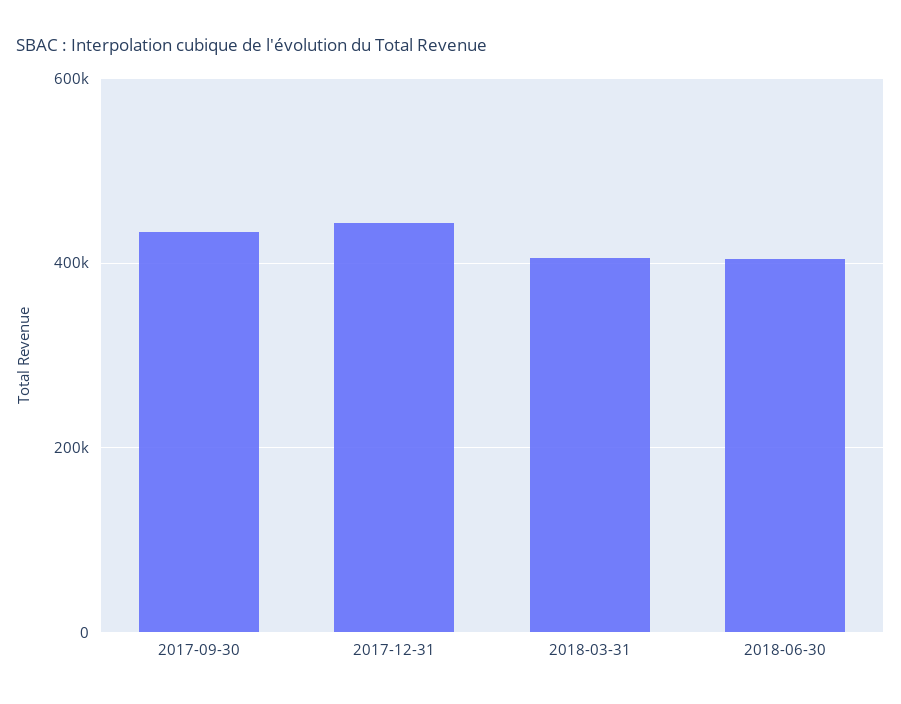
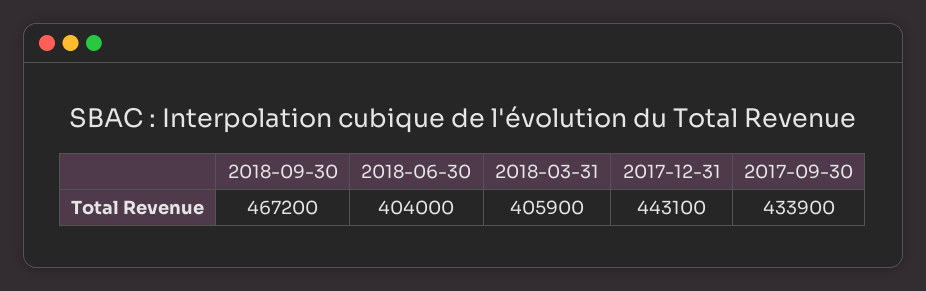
2018-09-30: none -> 467200

